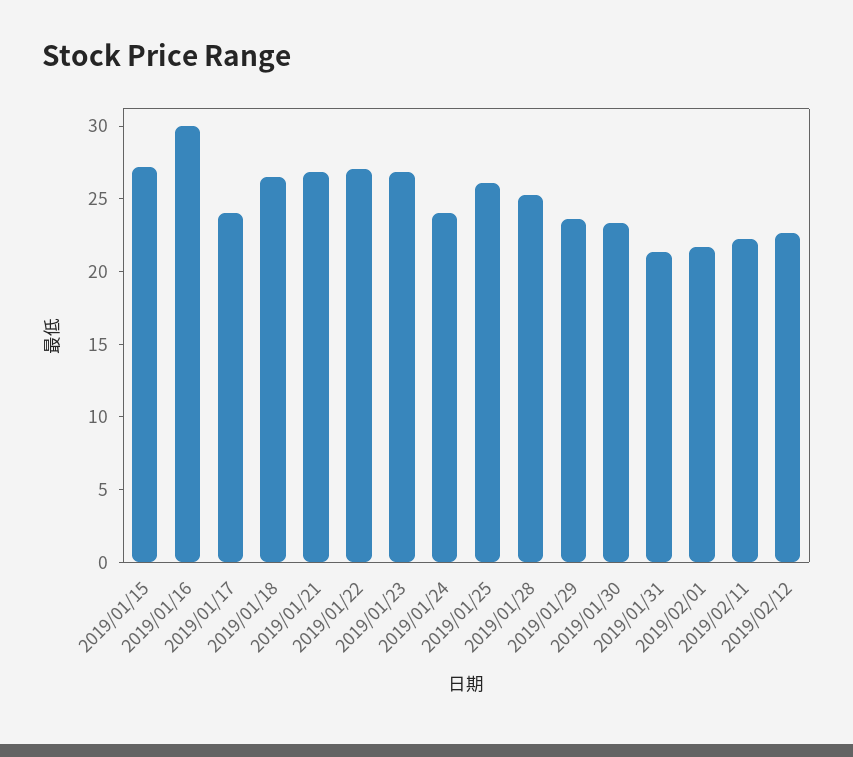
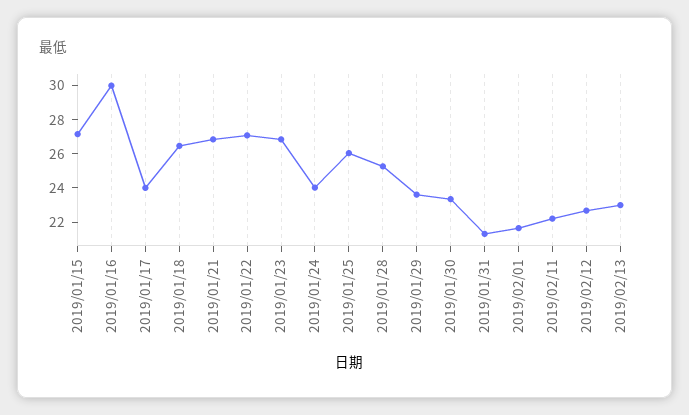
2019/02/13: none -> 23

